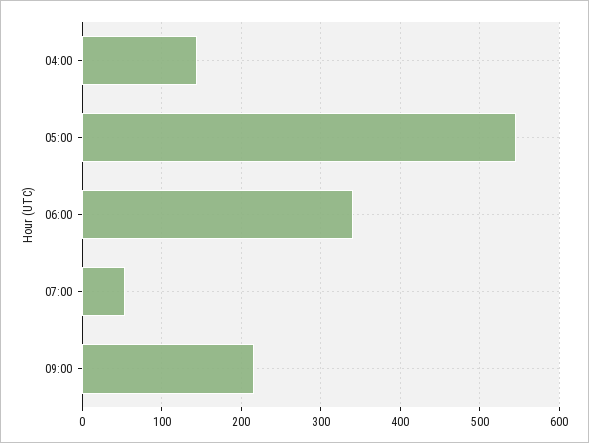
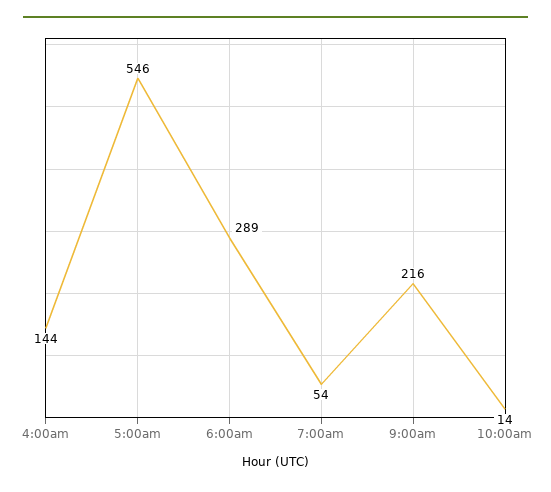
06:00: 340 -> 289
10:00am: none -> 14

